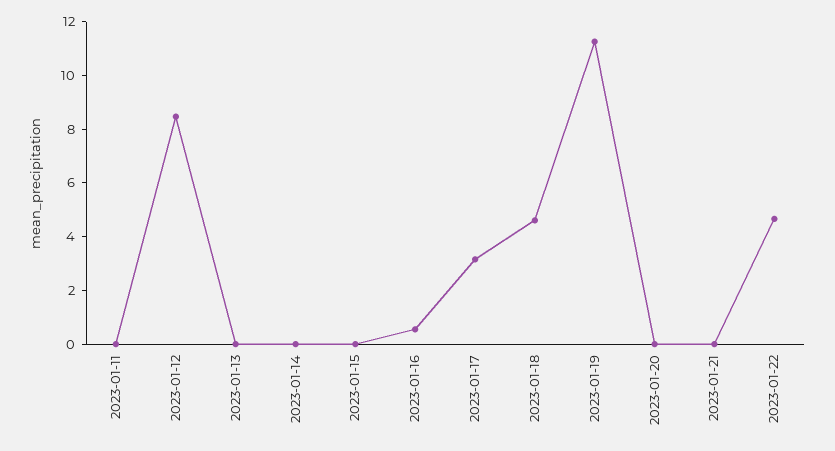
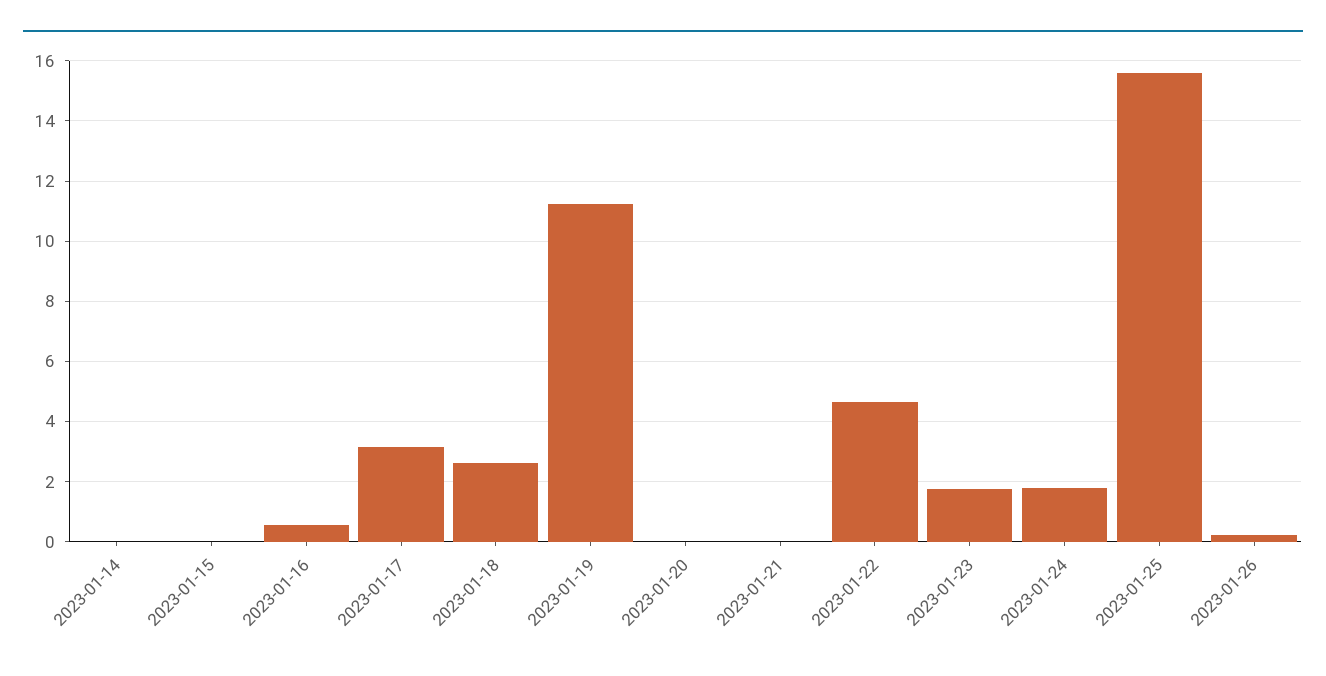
2023-01-11: 0 -> none
2023-01-12: 8.5 -> none
2023-01-13: 0 -> none
2023-01-18: 4.5 -> 2.6
2023-01-23: none -> 1.8
2023-01-24: none -> 1.8
2023-01-25: none -> 15.6
2023-01-26: none -> 0.2

